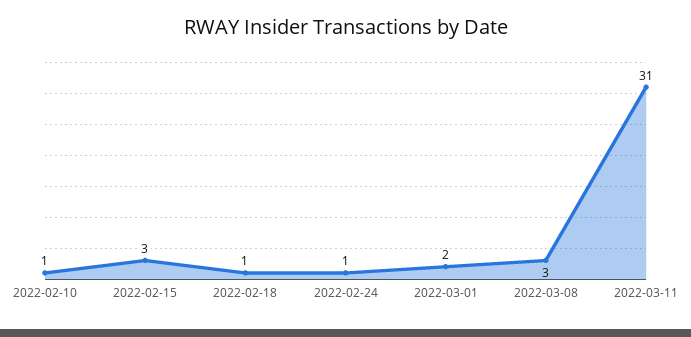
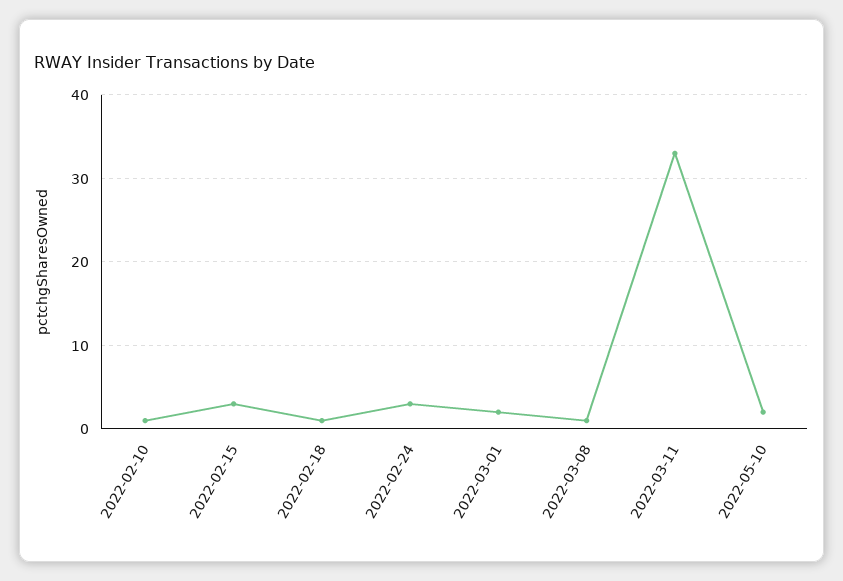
2022-02-24: 1 -> 3
2022-03-08: 3 -> 1
2022-03-11: 31 -> 33
2022-05-10: none -> 2

